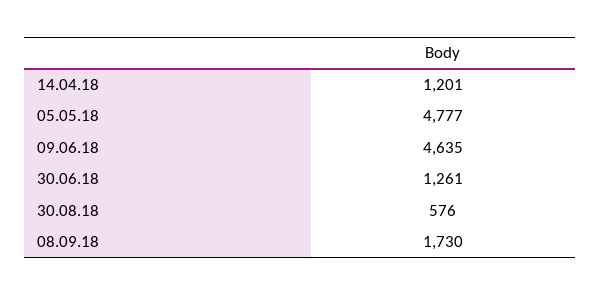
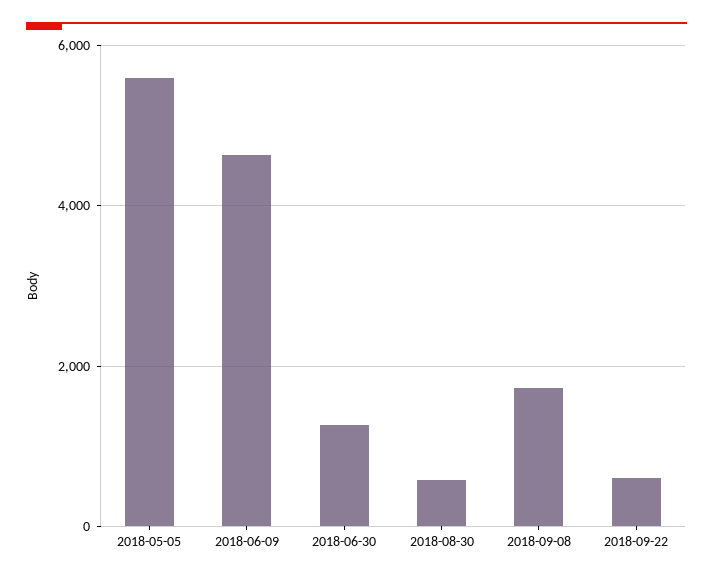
14.04.18: 1201 -> none
05.05.18: 4777 -> 5600
2018-09-22: none -> 600

